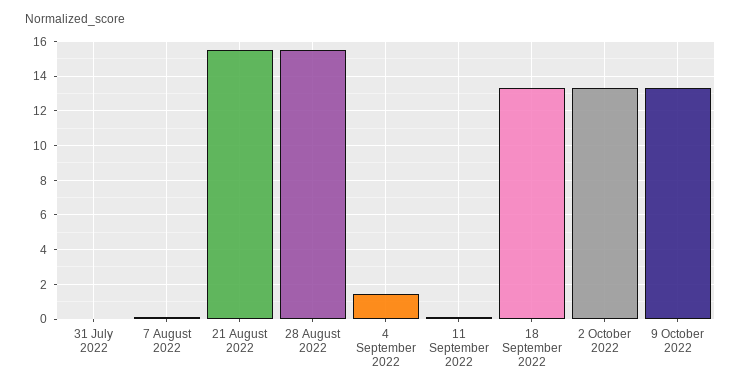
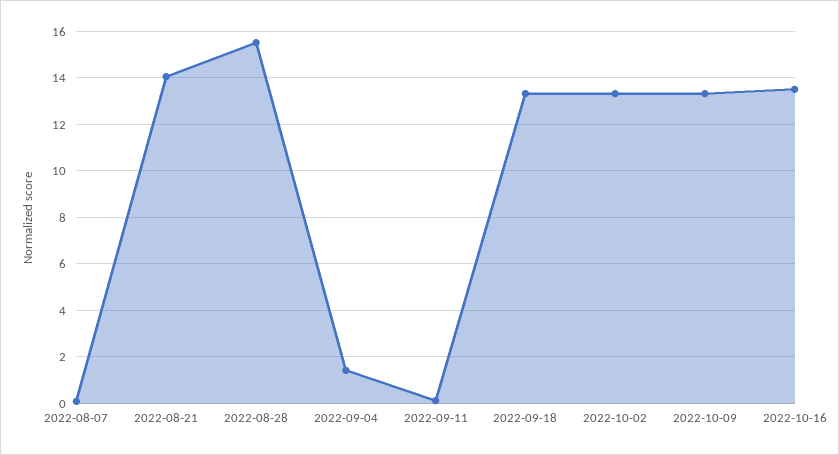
31 July 2022: 0 -> none
21 August 2022: 15.5 -> 14
2022-10-16: none -> 13.5

